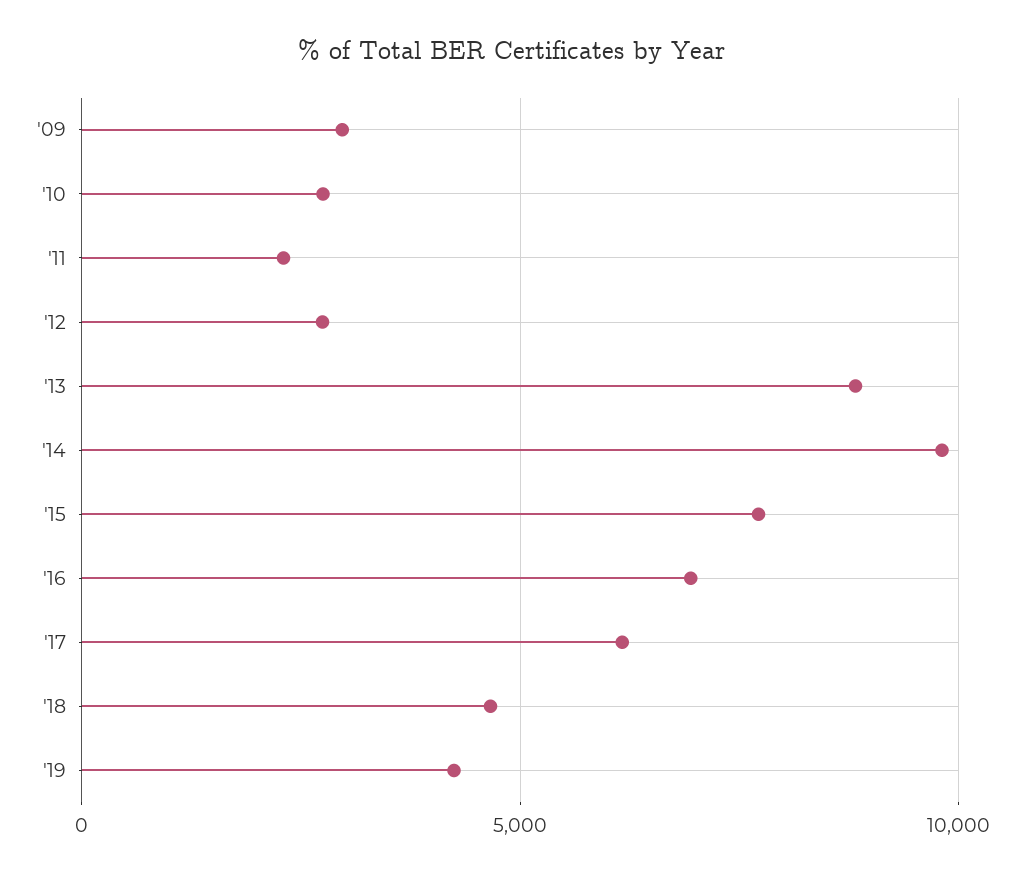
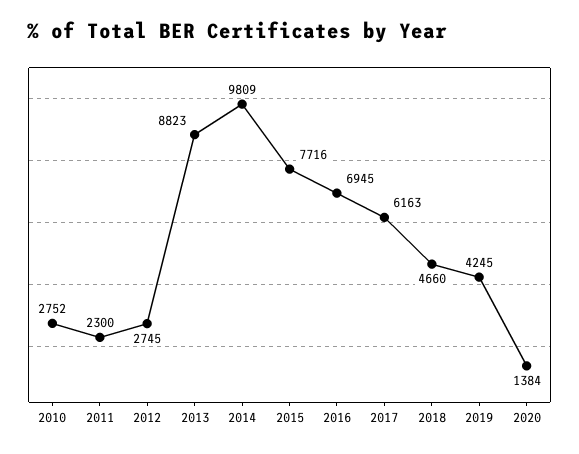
'09: 3000 -> none
2020: none -> 1384

